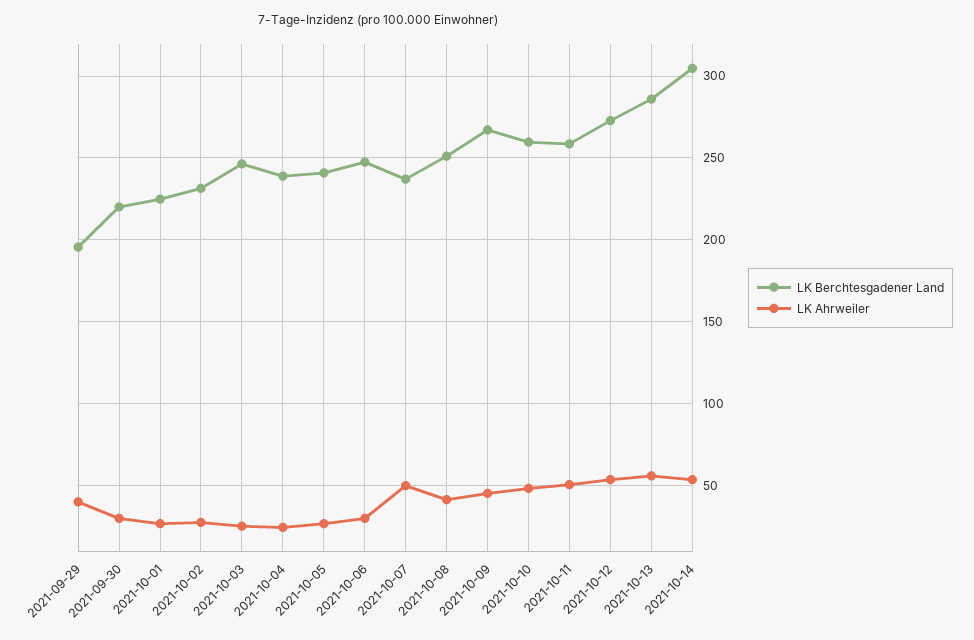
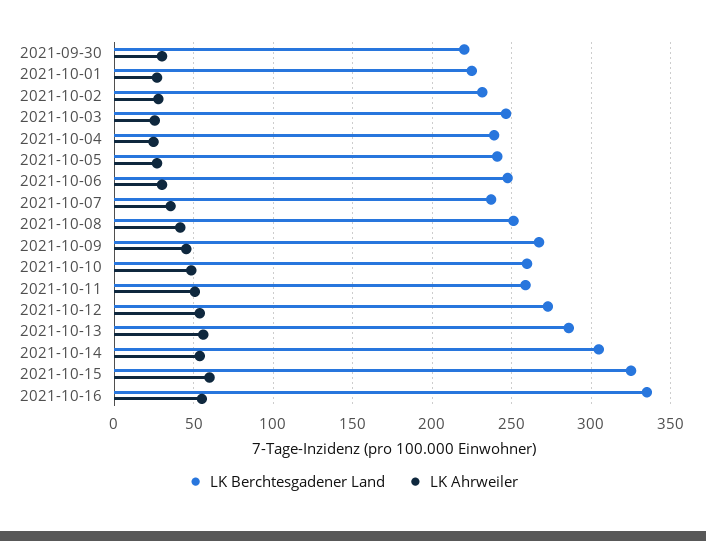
LK Berchtesgadener Land, 2021-09-29: 195 -> none
LK Ahrweiler, 2021-09-29: 40 -> none
LK Ahrweiler, 2021-10-07: 50 -> 35
LK Berchtesgadener Land, 2021-10-15: none -> 325
LK Ahrweiler, 2021-10-15: none -> 60
LK Berchtesgadener Land, 2021-10-16: none -> 335
LK Ahrweiler, 2021-10-16: none -> 55

